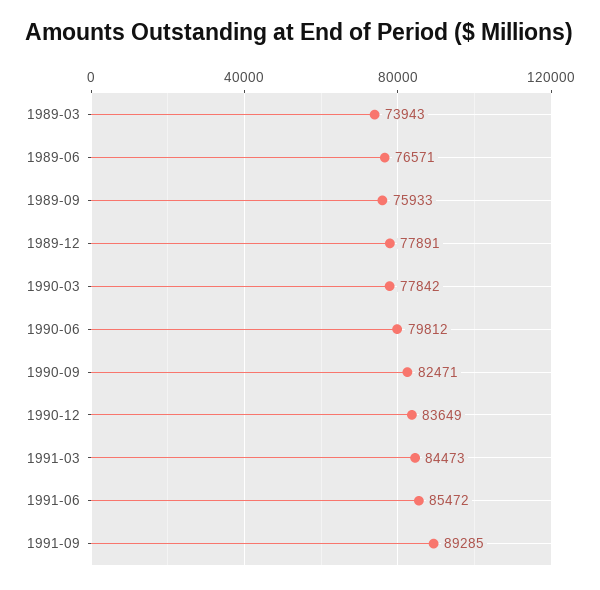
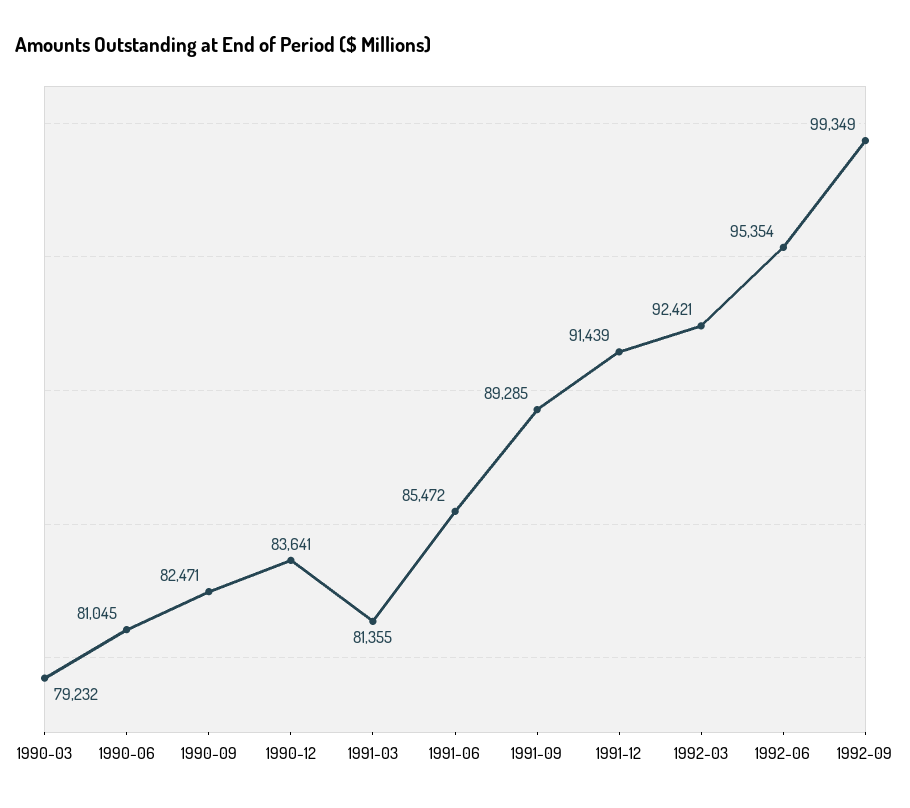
1989-03: 73943 -> none
1989-06: 76571 -> none
1989-09: 75933 -> none
1989-12: 77891 -> none
1990-03: 77842 -> 79232
1990-06: 79812 -> 81045
1990-12: 83649 -> 83641
1991-03: 84473 -> 81355
1991-12: none -> 91439
1992-03: none -> 92421
1992-06: none -> 95354
1992-09: none -> 99349

